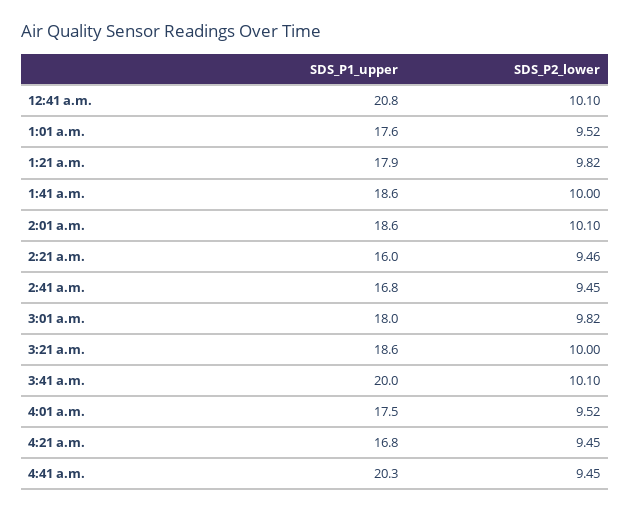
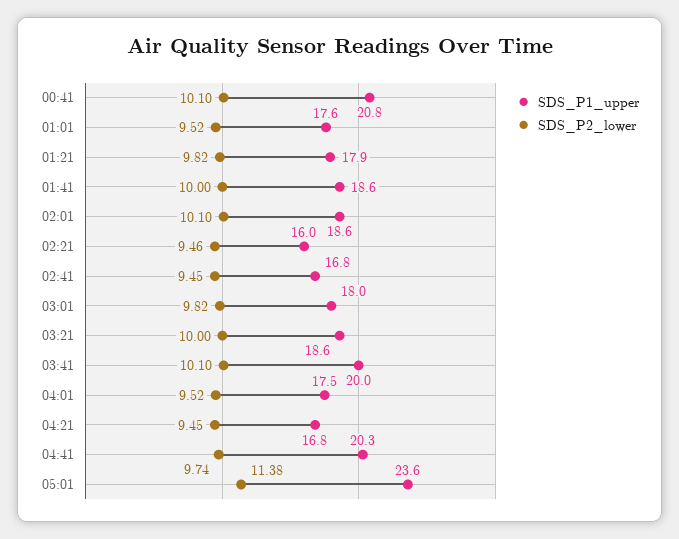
SDS_P2_lower, 4:41 a.m.: 9.45 -> 9.74
SDS_P1_upper, 05:01: none -> 23.6
SDS_P2_lower, 05:01: none -> 11.38

